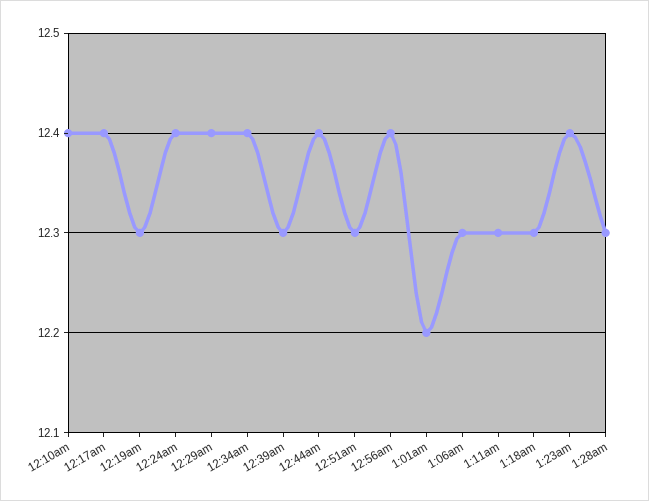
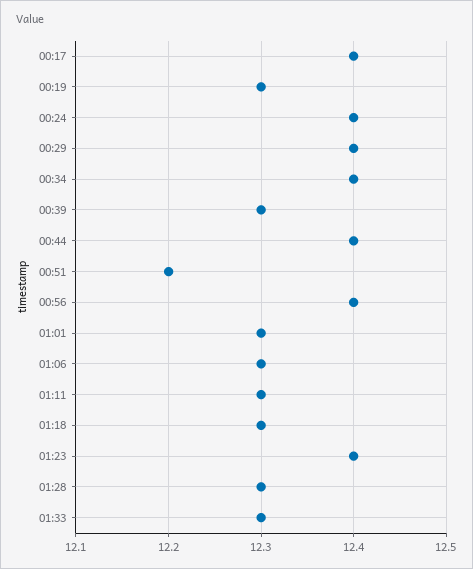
12:10am: 12.4 -> none
12:51am: 12.3 -> 12.2
1:01am: 12.2 -> 12.3
01:33: none -> 12.3

